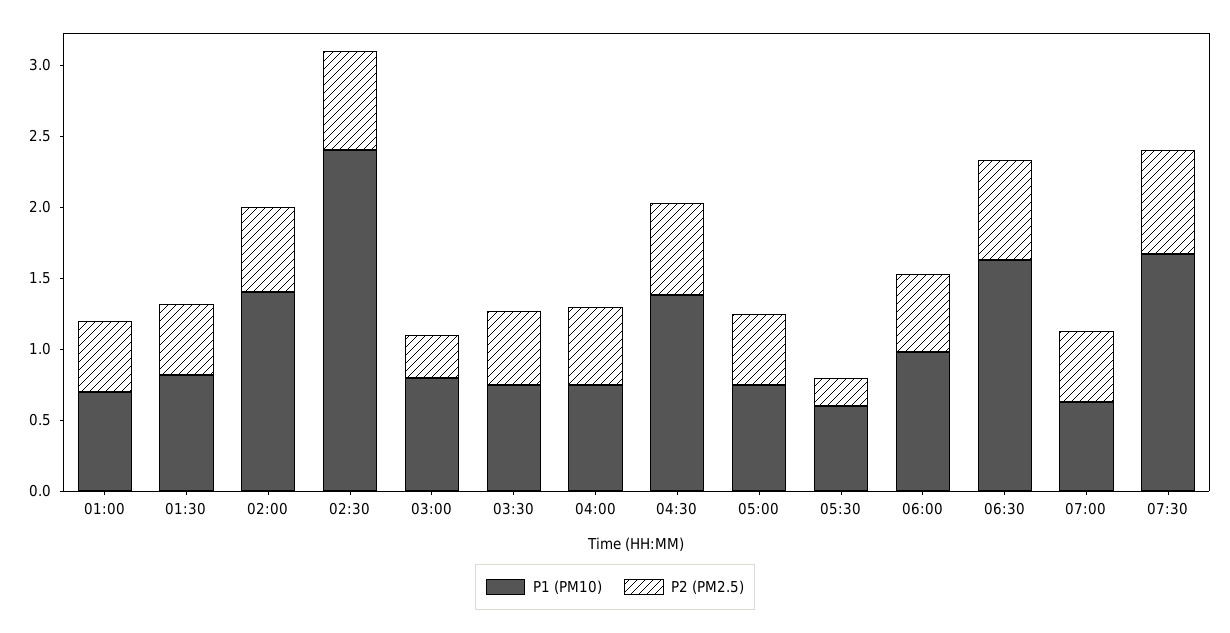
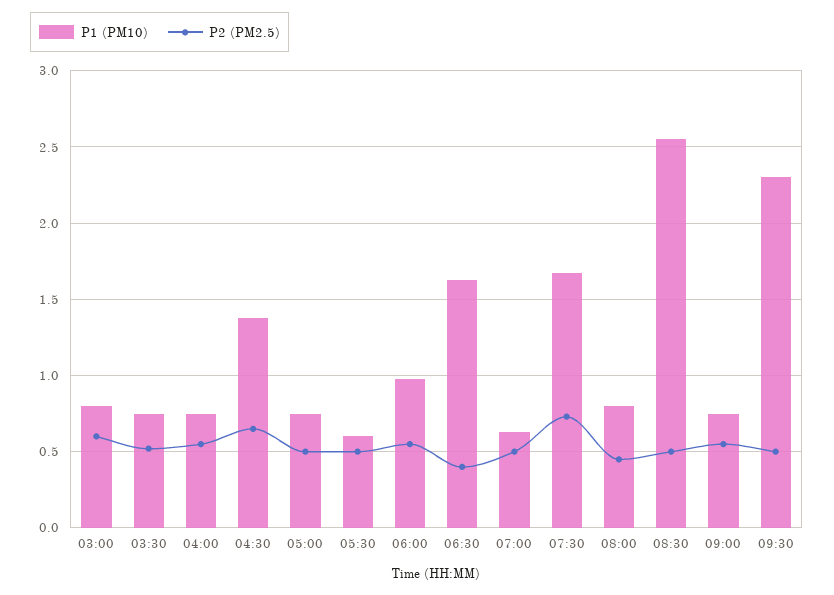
P1 (PM10), 01:00: 0.7 -> none
P2 (PM2.5), 01:00: 0.5 -> none
P1 (PM10), 01:30: 0.8 -> none
P2 (PM2.5), 01:30: 0.5 -> none
P1 (PM10), 02:00: 1.4 -> none
P2 (PM2.5), 02:00: 0.6 -> none
P1 (PM10), 02:30: 2.4 -> none
P2 (PM2.5), 02:30: 0.7 -> none
P2 (PM2.5), 03:00: 0.3 -> 0.6
P2 (PM2.5), 05:30: 0.2 -> 0.5
P2 (PM2.5), 06:30: 0.7 -> 0.4
P1 (PM10), 08:00: none -> 0.8
P2 (PM2.5), 08:00: none -> 0.45
P1 (PM10), 08:30: none -> 2.55
P2 (PM2.5), 08:30: none -> 0.5
P1 (PM10), 09:00: none -> 0.75
P2 (PM2.5), 09:00: none -> 0.55
P1 (PM10), 09:30: none -> 2.3
P2 (PM2.5), 09:30: none -> 0.5

